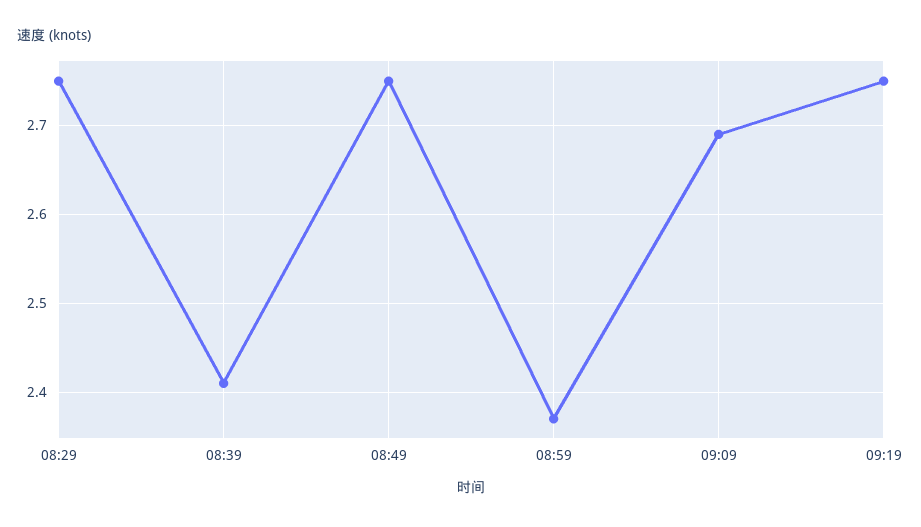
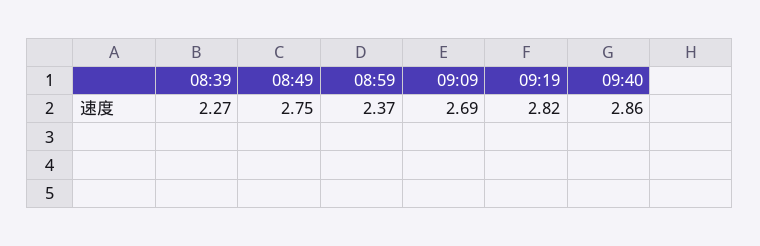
08:29: 2.75 -> none
08:39: 2.41 -> 2.27
09:19: 2.75 -> 2.82
09:40: none -> 2.86

